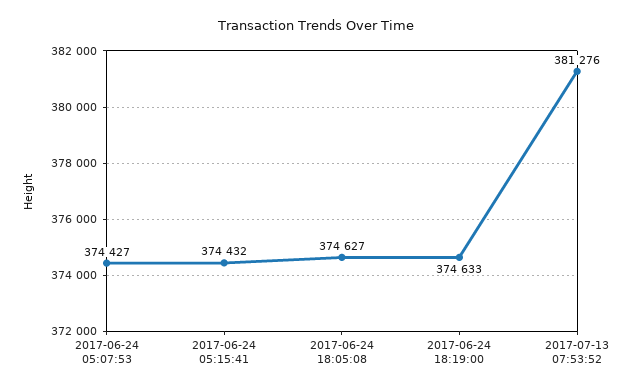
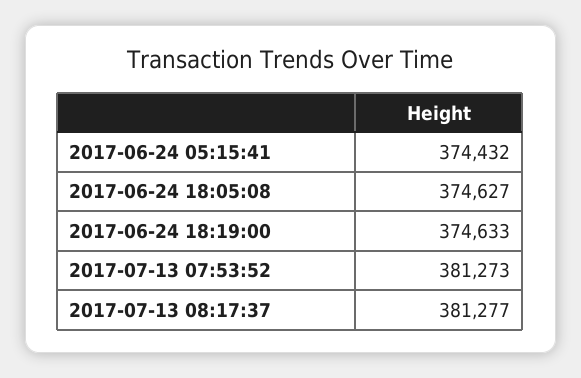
2017-06-24 05:07:53: 374427 -> none
2017-07-13 07:53:52: 381276 -> 381273
2017-07-13 08:17:37: none -> 381277

